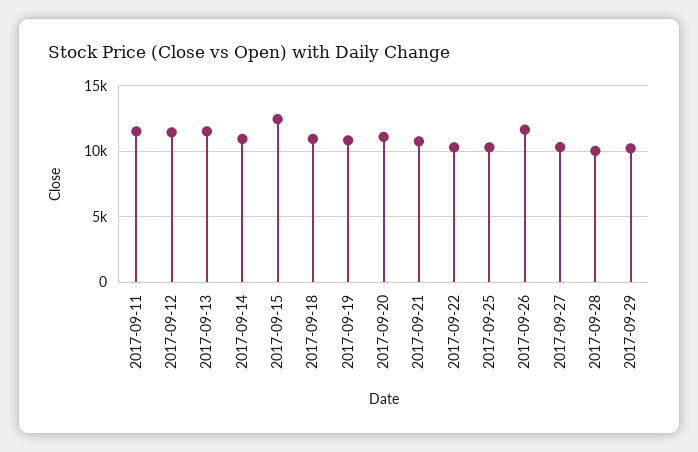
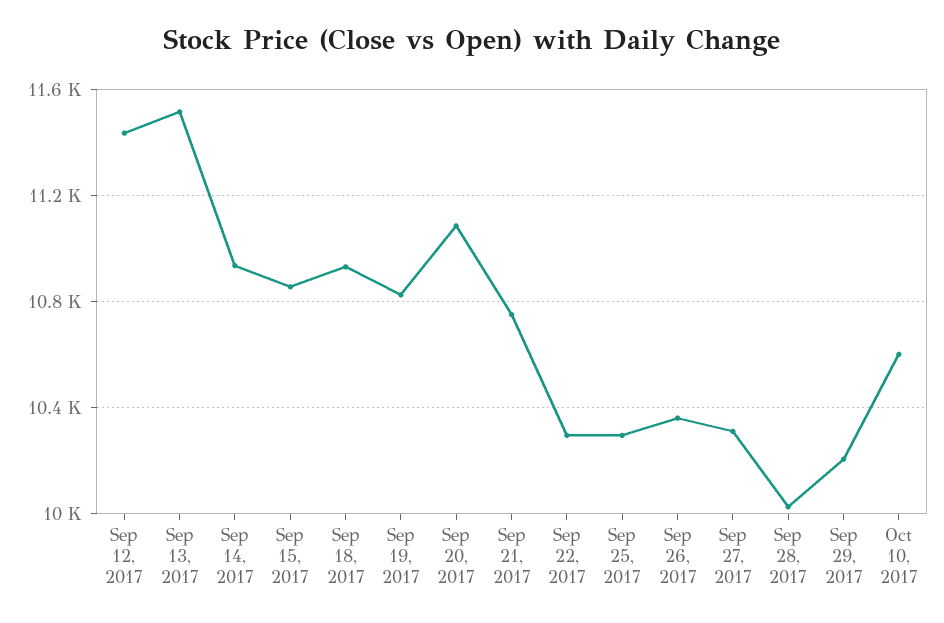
2017-09-11: 11500 -> none
2017-09-15: 12500 -> 10850
2017-09-26: 11500 -> 10350
Oct 10, 2017: none -> 10600

